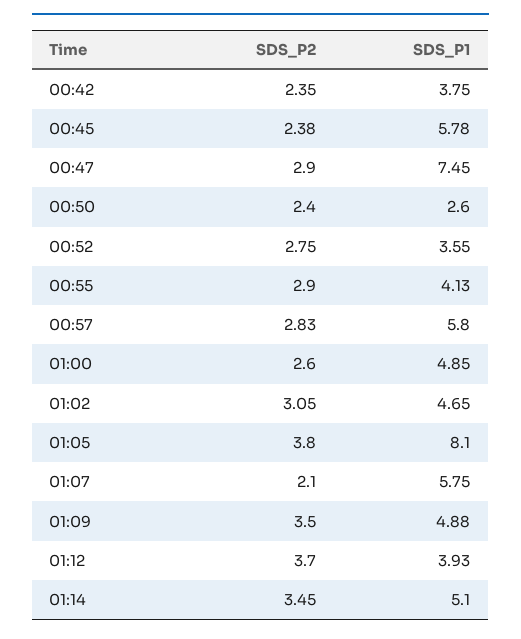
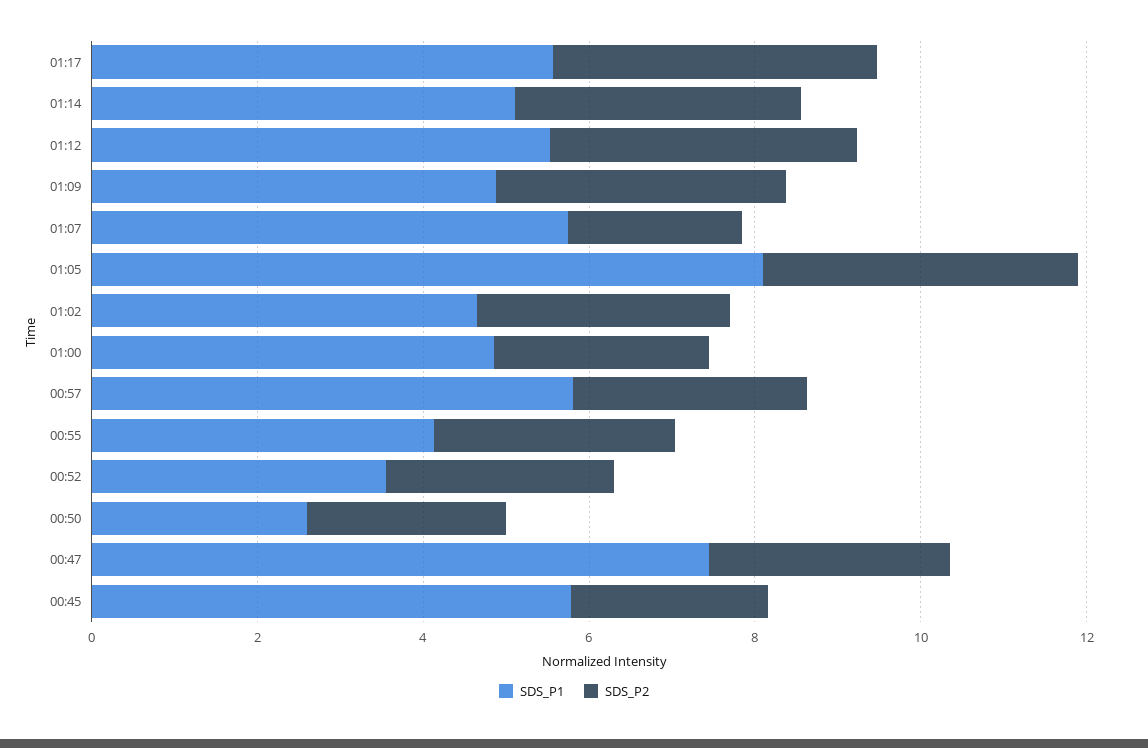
SDS_P2, 00:42: 2.35 -> none
SDS_P1, 00:42: 3.75 -> none
SDS_P1, 01:12: 3.93 -> 5.5
SDS_P1, 01:17: none -> 5.5
SDS_P2, 01:17: none -> 4

